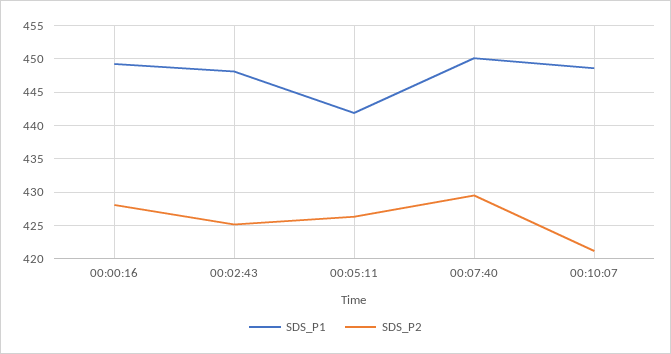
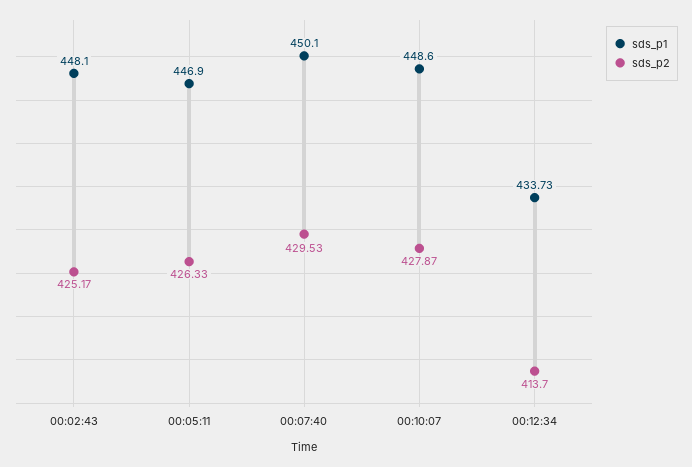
SDS_P1, 00:00:16: 449 -> none
SDS_P2, 00:00:16: 428 -> none
SDS_P1, 00:05:11: 442 -> 446.9
SDS_P2, 00:10:07: 421 -> 427.87
SDS_P1, 00:12:34: none -> 433.73
SDS_P2, 00:12:34: none -> 413.7

